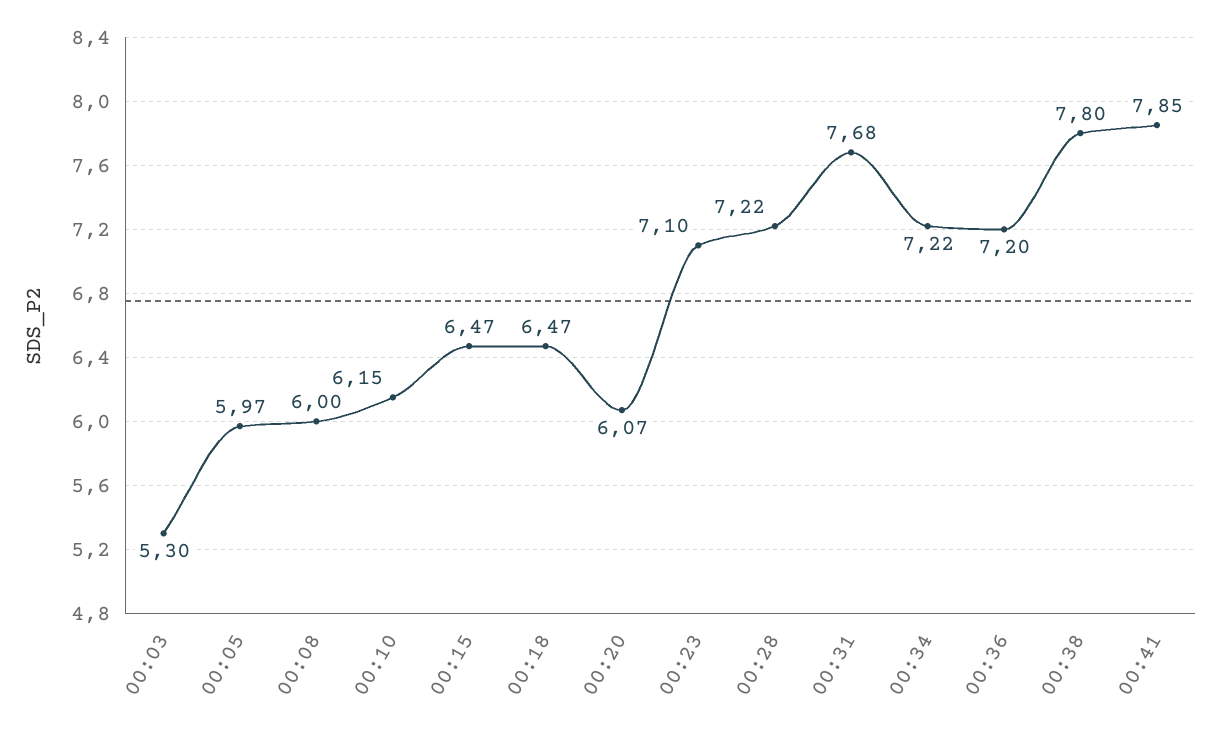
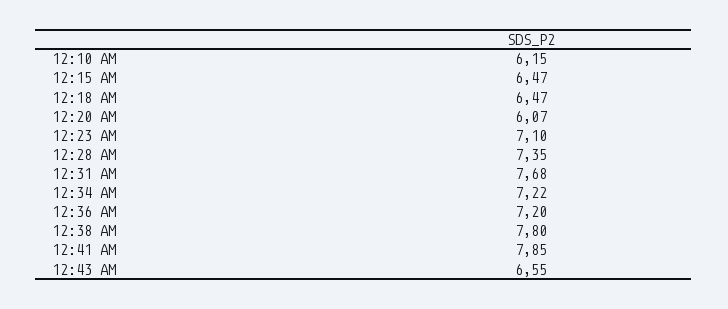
00:03: 5.3 -> none
00:05: 5.97 -> none
00:08: 6 -> none
00:28: 7.22 -> 7.35
12:43 AM: none -> 6.55

